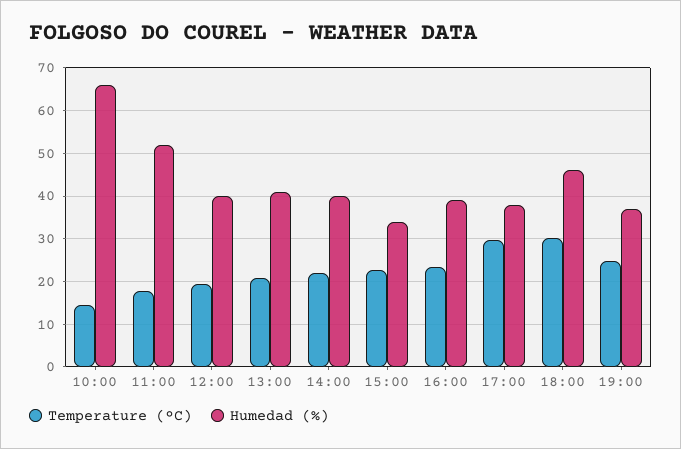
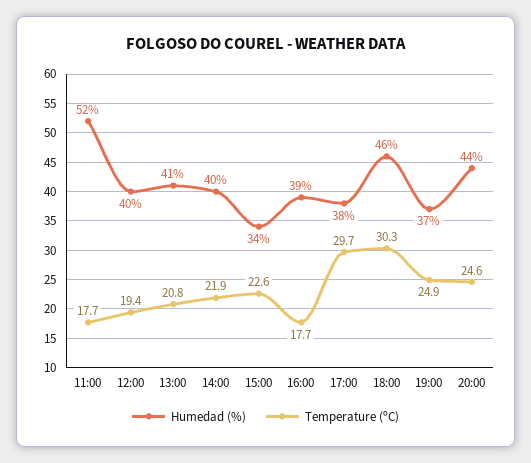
Temperature (ºC), 10:00: 14 -> none
Humedad (%), 10:00: 66 -> none
Temperature (ºC), 16:00: 24 -> 17.7
Humedad (%), 20:00: none -> 44
Temperature (ºC), 20:00: none -> 24.6

